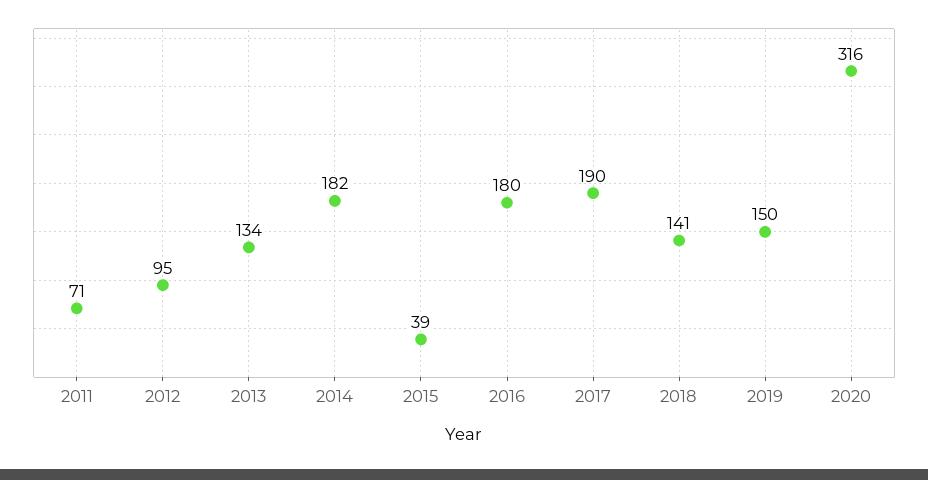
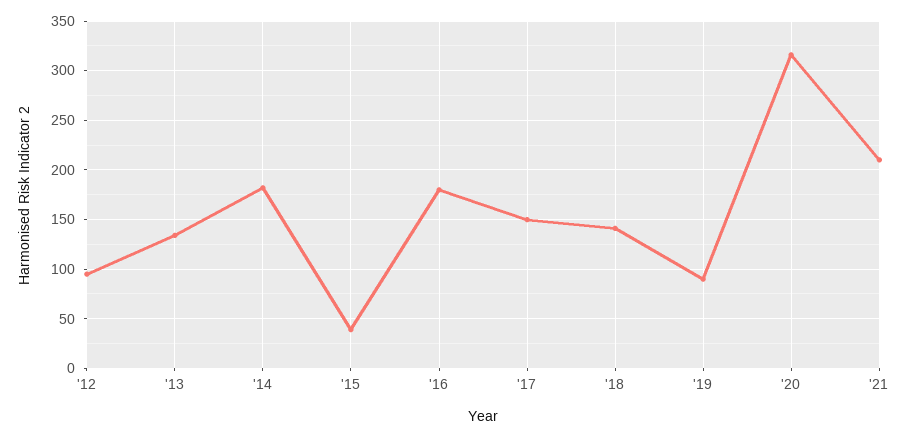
2011: 71 -> none
2017: 190 -> 150
2019: 150 -> 90
'21: none -> 210

